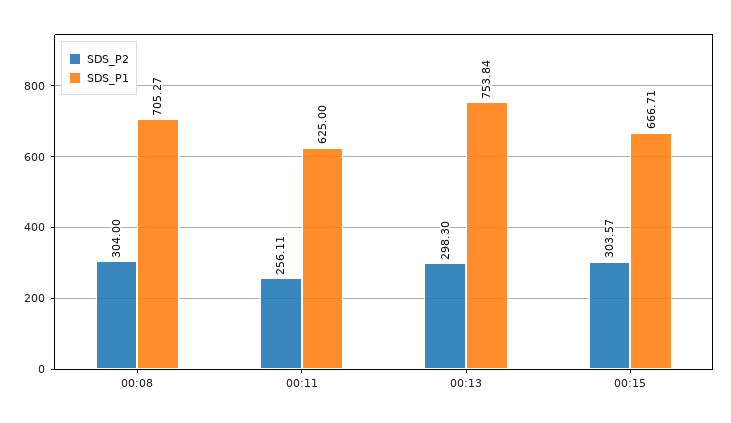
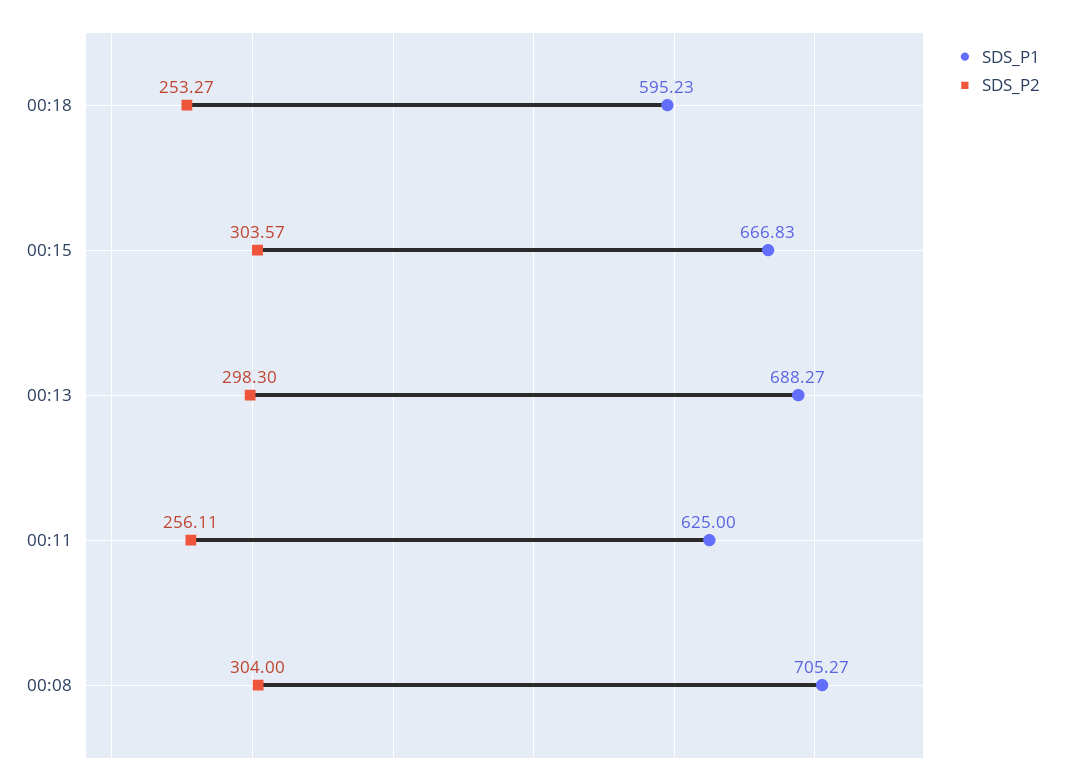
SDS_P1, 00:13: 753.84 -> 688.27
SDS_P1, 00:15: 666.71 -> 666.83
SDS_P1, 00:18: none -> 595.23
SDS_P2, 00:18: none -> 253.27

